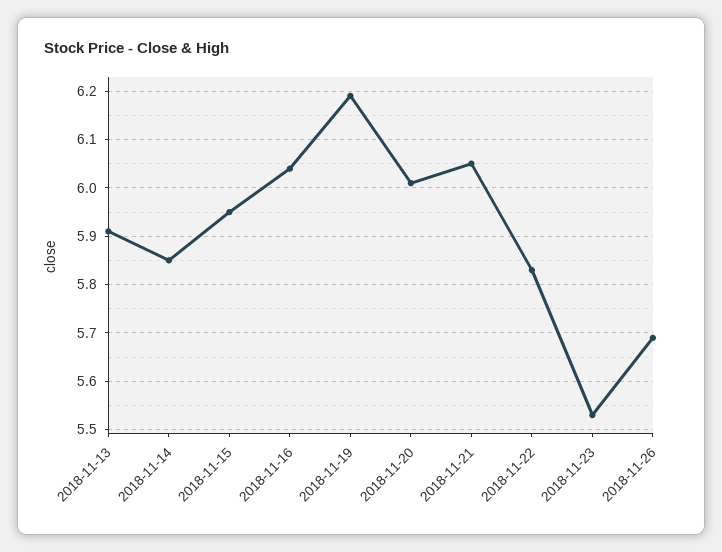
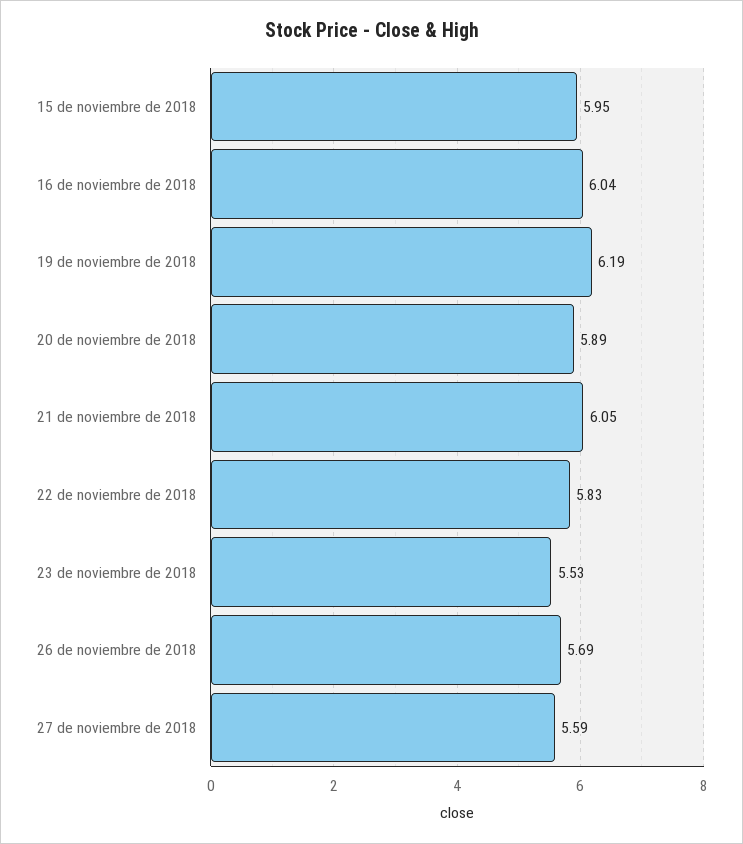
2018-11-13: 5.9 -> none
2018-11-14: 5.85 -> none
2018-11-20: 6 -> 5.89
27 de noviembre de 2018: none -> 5.59

